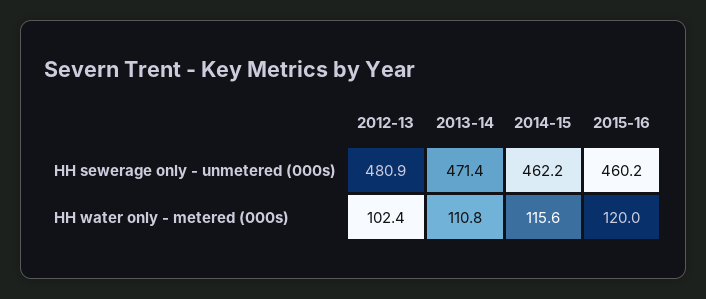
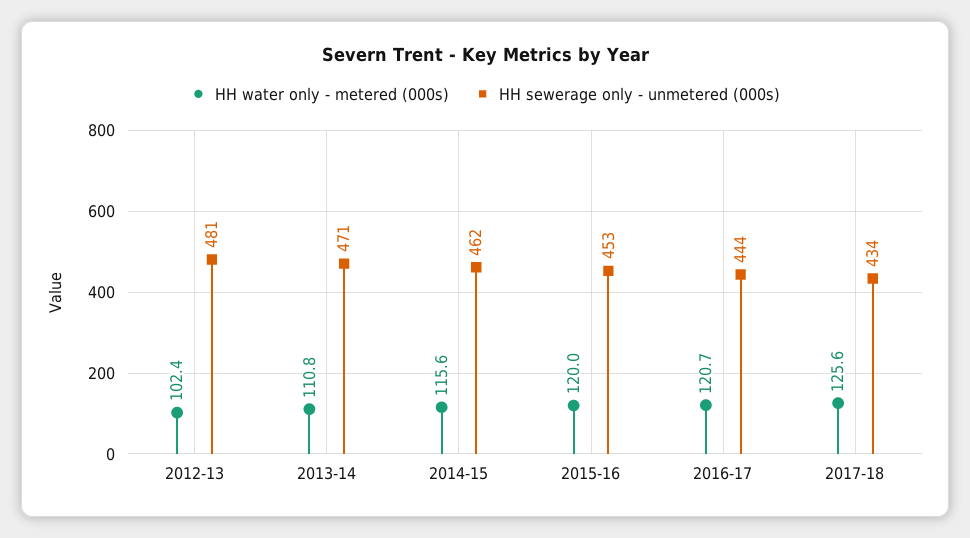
HH sewerage only - unmetered (000s), 2015-16: 460.2 -> 453
HH water only - metered (000s), 2016-17: none -> 120.7
HH sewerage only - unmetered (000s), 2016-17: none -> 444
HH water only - metered (000s), 2017-18: none -> 125.6
HH sewerage only - unmetered (000s), 2017-18: none -> 434

